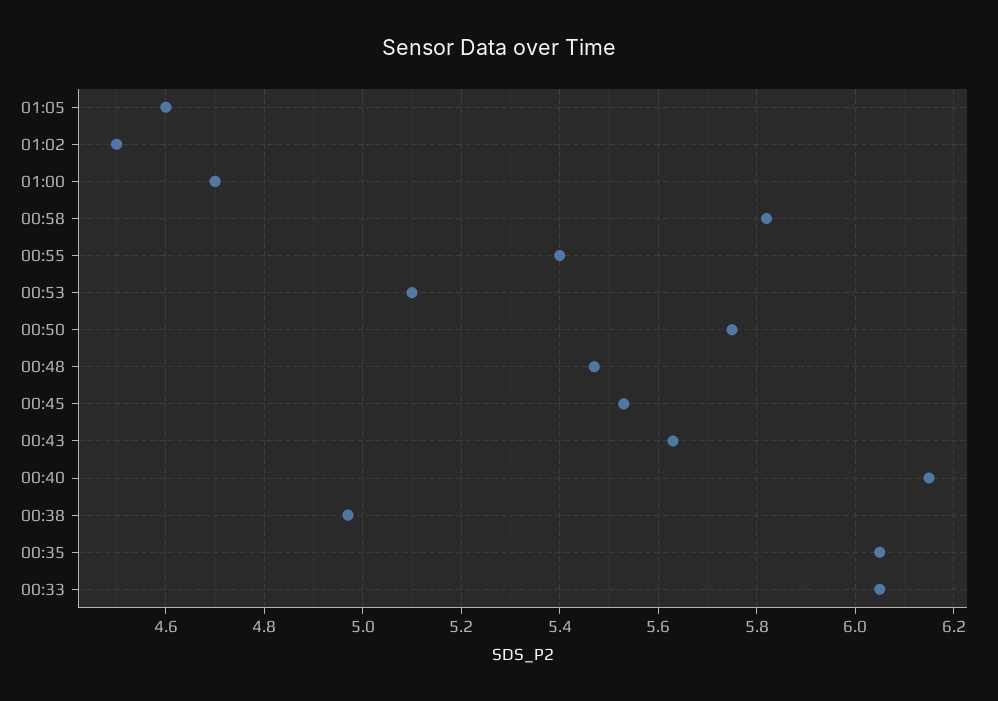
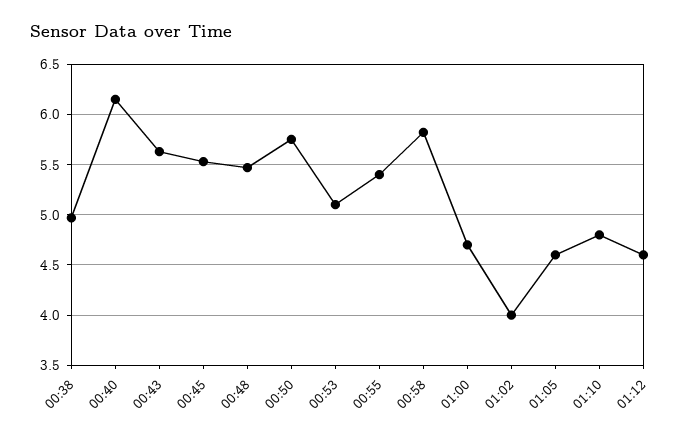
01:02: 4.5 -> 4
00:35: 6.05 -> none
00:33: 6.05 -> none
01:10: none -> 4.8
01:12: none -> 4.6

